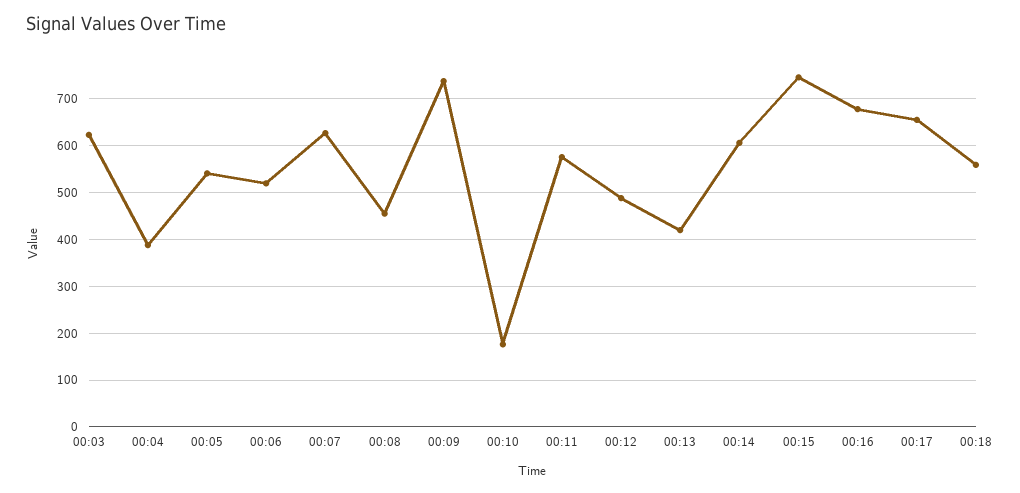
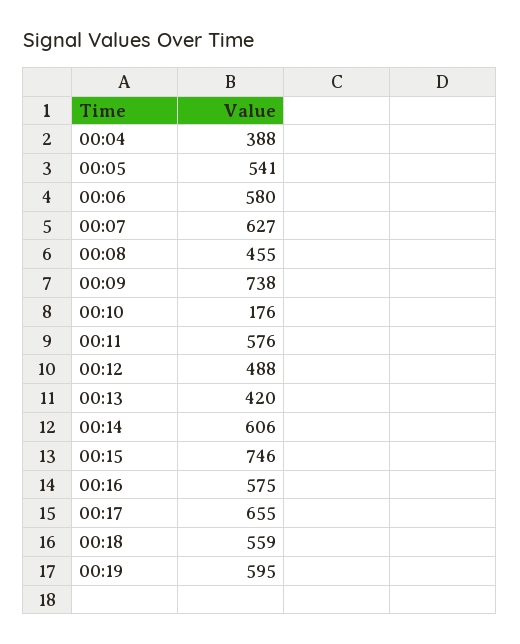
00:03: 620 -> none
00:06: 520 -> 580
00:16: 680 -> 575
00:19: none -> 595

